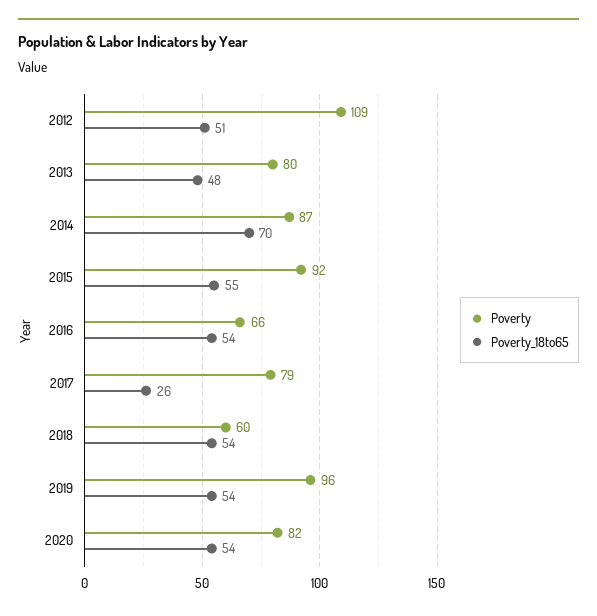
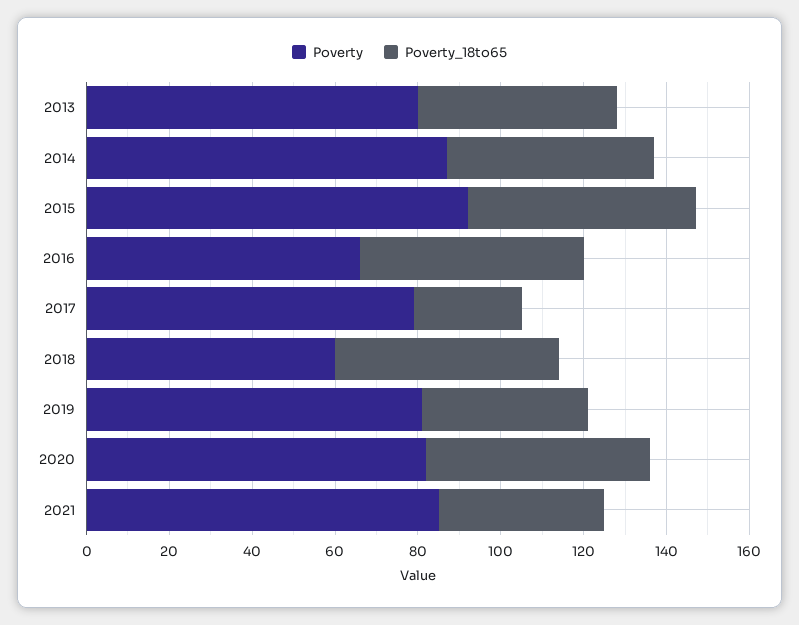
Poverty, 2012: 109 -> none
Poverty_18to65, 2012: 51 -> none
Poverty_18to65, 2014: 70 -> 50
Poverty, 2019: 96 -> 80
Poverty_18to65, 2019: 54 -> 40
Poverty, 2021: none -> 85
Poverty_18to65, 2021: none -> 40

